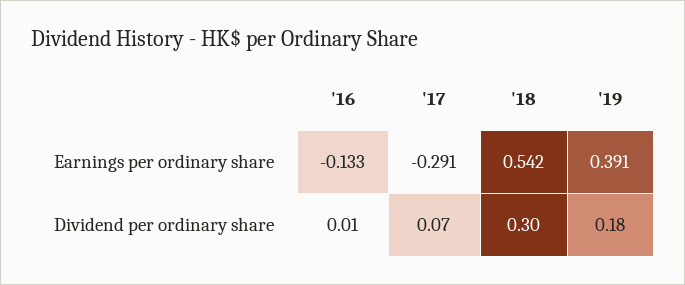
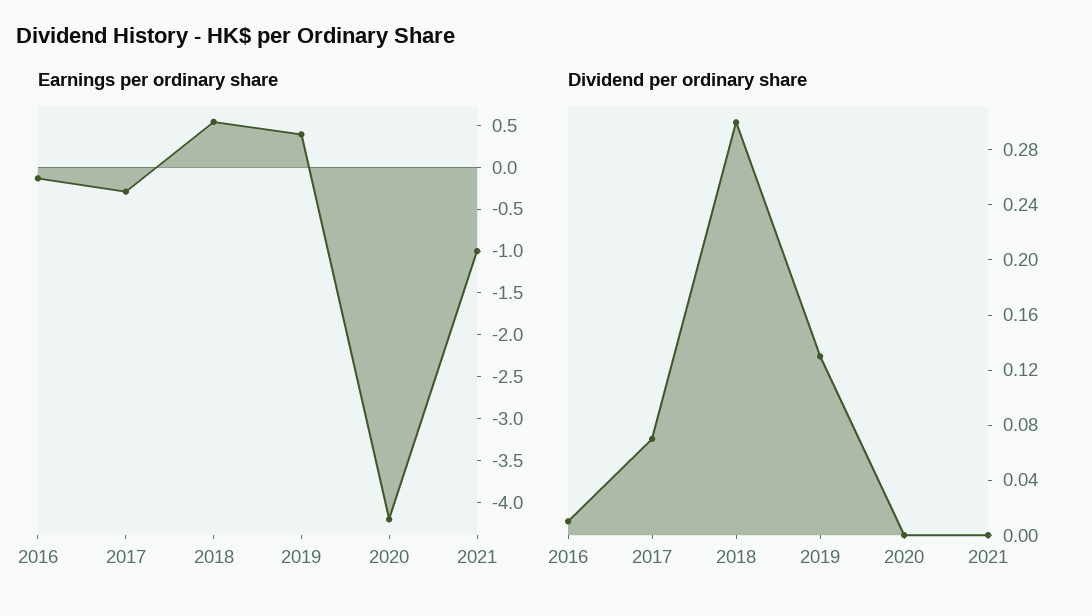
Dividend per ordinary share, '19: 0.18 -> 0.13
Earnings per ordinary share, 2020: none -> -4.2
Earnings per ordinary share, 2021: none -> -1
Dividend per ordinary share, 2020: none -> 0
Dividend per ordinary share, 2021: none -> 0

